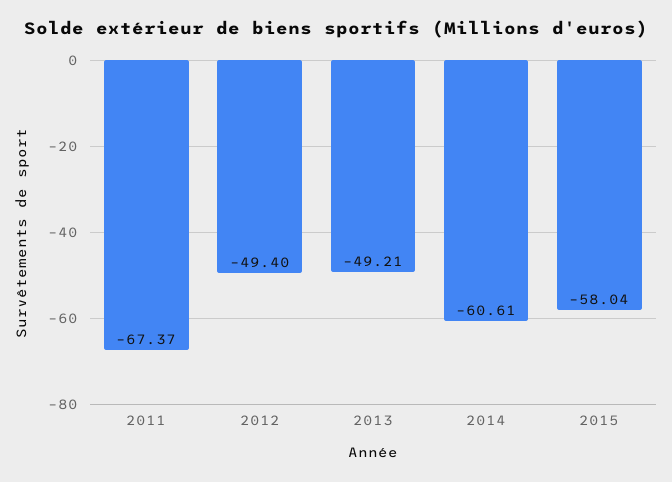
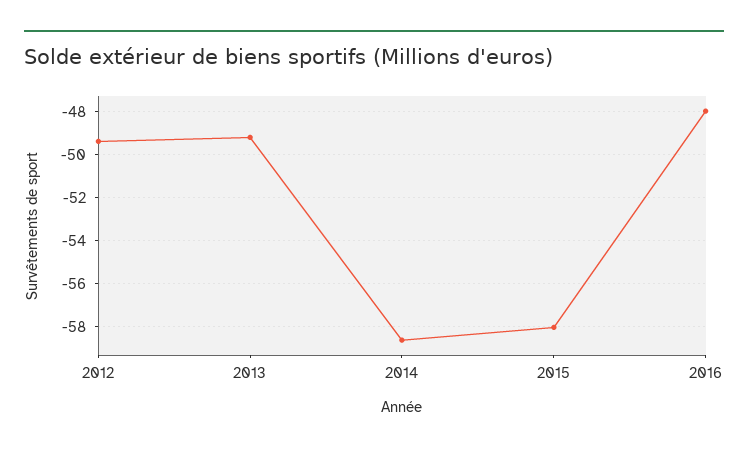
2011: -67.37 -> none
2014: -60.61 -> -58.5
2016: none -> -48

